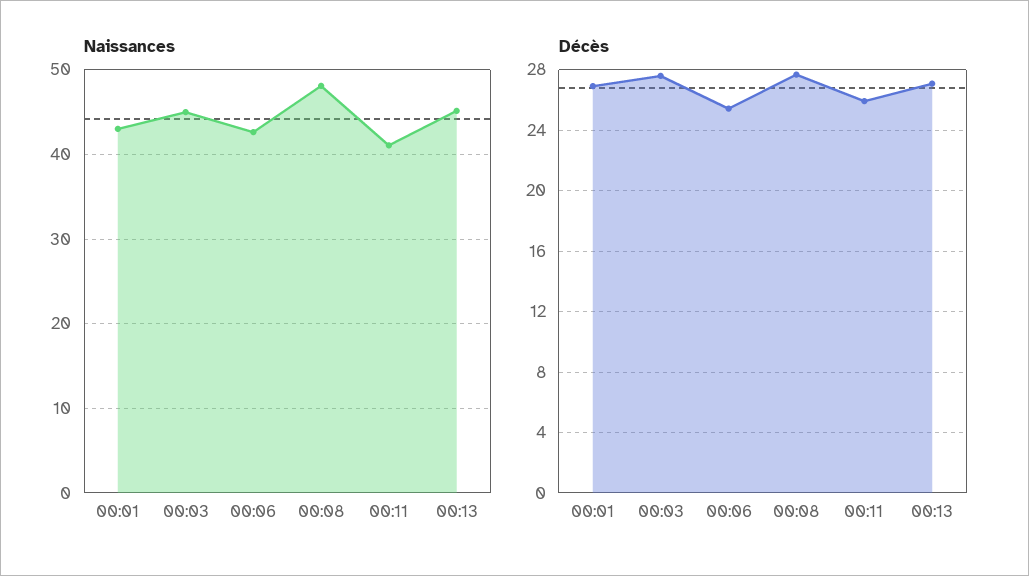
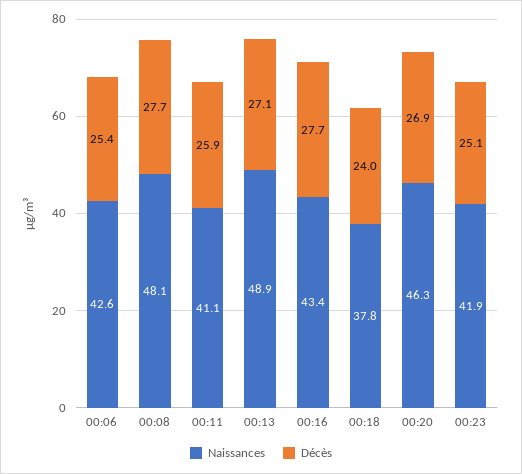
Naissances, 00:01: 43 -> none
Naissances, 00:03: 45 -> none
Naissances, 00:13: 45 -> 48.9
Décès, 00:01: 27 -> none
Décès, 00:03: 27.5 -> none
Naissances, 00:16: none -> 43.4
Décès, 00:16: none -> 27.7
Naissances, 00:18: none -> 37.8
Décès, 00:18: none -> 24
Naissances, 00:20: none -> 46.3
Décès, 00:20: none -> 26.9
Naissances, 00:23: none -> 41.9
Décès, 00:23: none -> 25.1

